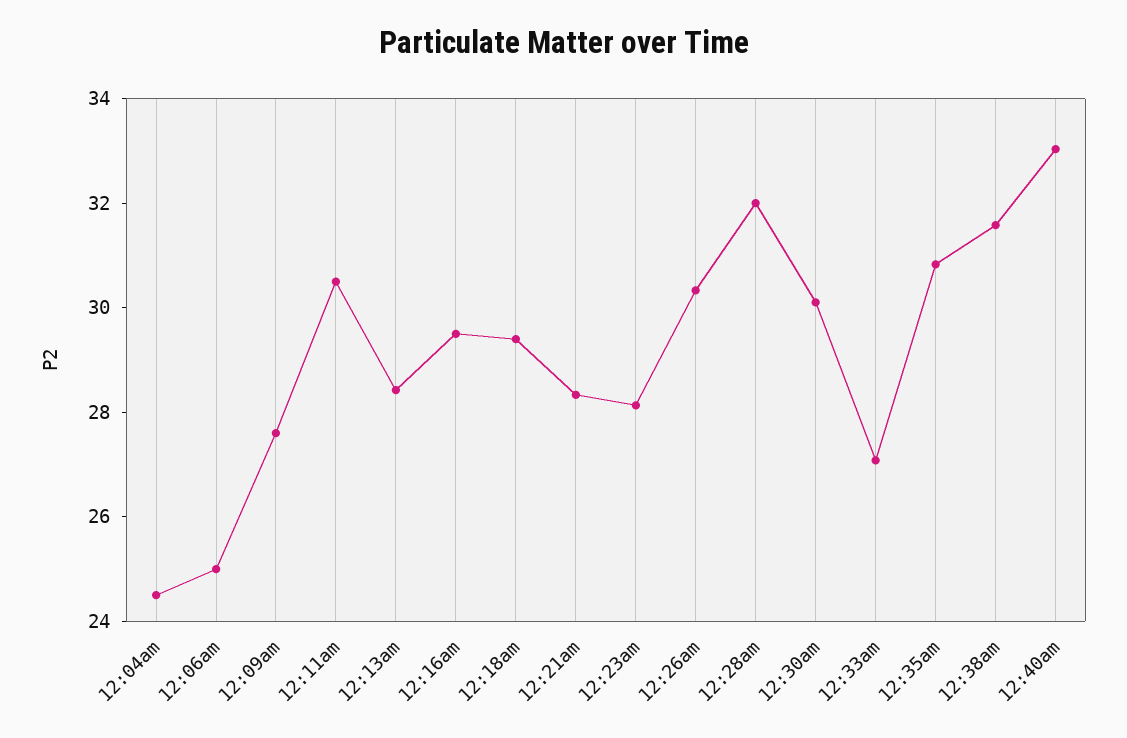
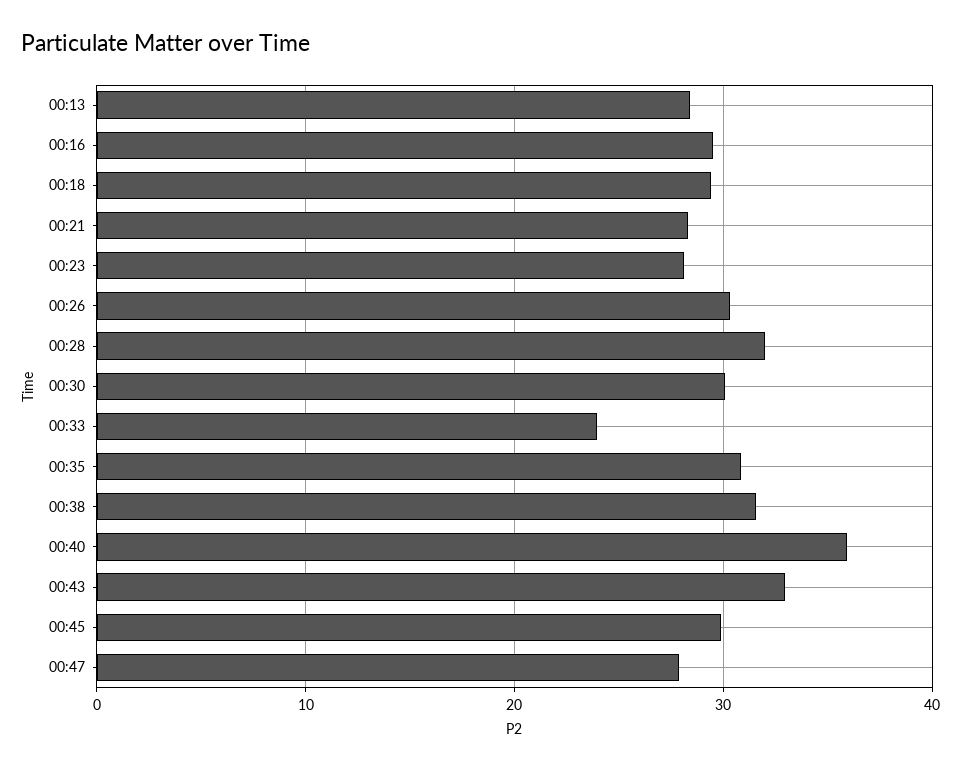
12:04am: 24.5 -> none
12:06am: 25 -> none
12:09am: 27.5 -> none
12:11am: 30.5 -> none
12:33am: 27 -> 24
12:40am: 33 -> 36
00:43: none -> 33
00:45: none -> 30
00:47: none -> 28

